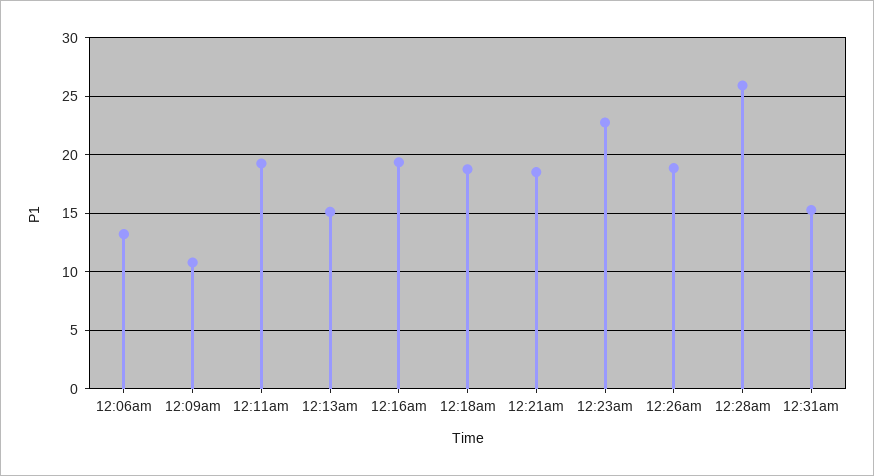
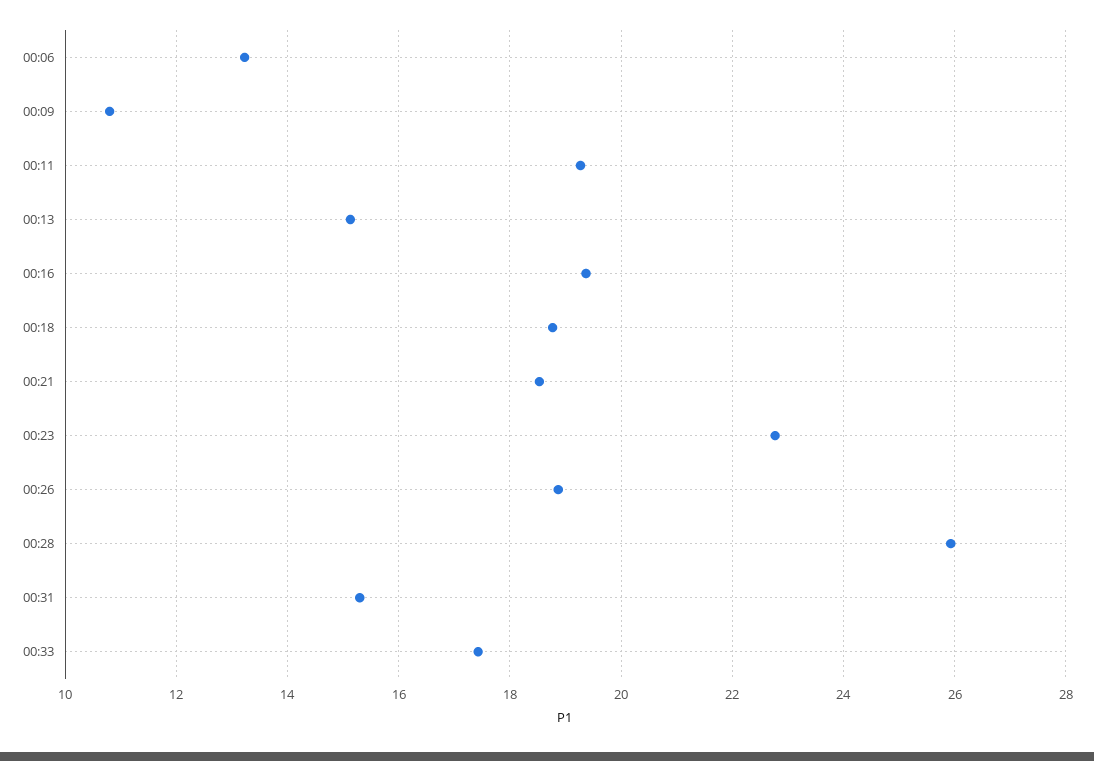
00:33: none -> 17.4

